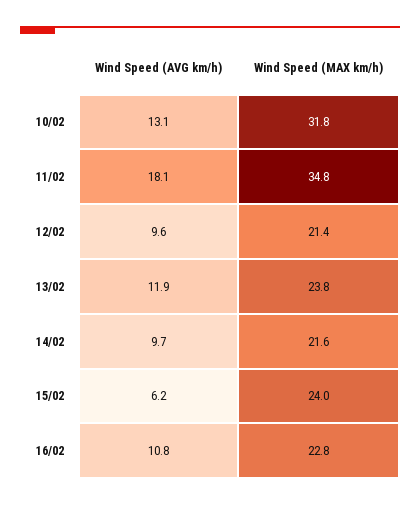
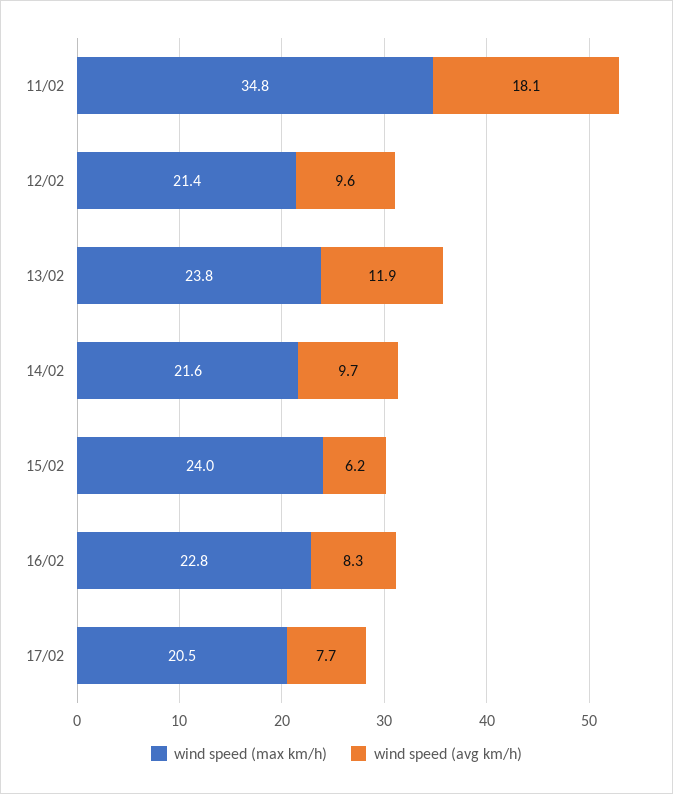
Wind Speed (AVG km/h), 10/02: 13.1 -> none
Wind Speed (MAX km/h), 10/02: 31.8 -> none
Wind Speed (AVG km/h), 16/02: 10.8 -> 8.3
Wind Speed (MAX km/h), 17/02: none -> 20.5
Wind Speed (AVG km/h), 17/02: none -> 7.7

